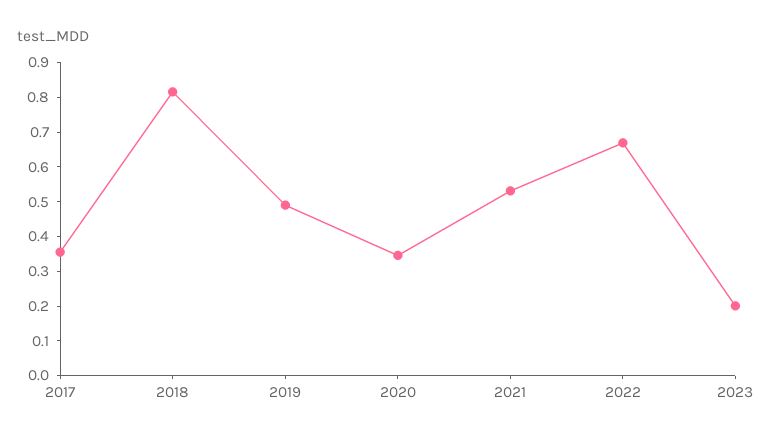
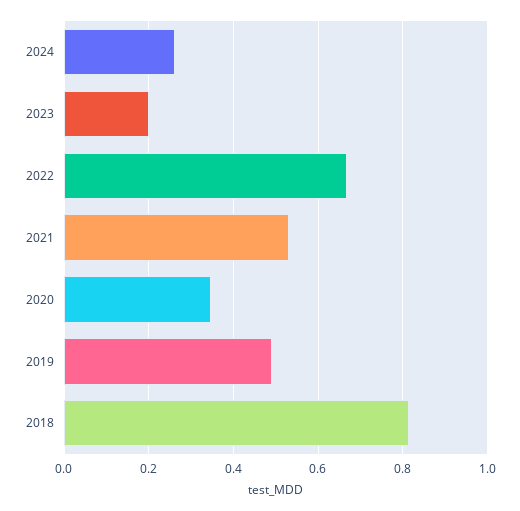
2017: 0.35 -> none
2024: none -> 0.26

